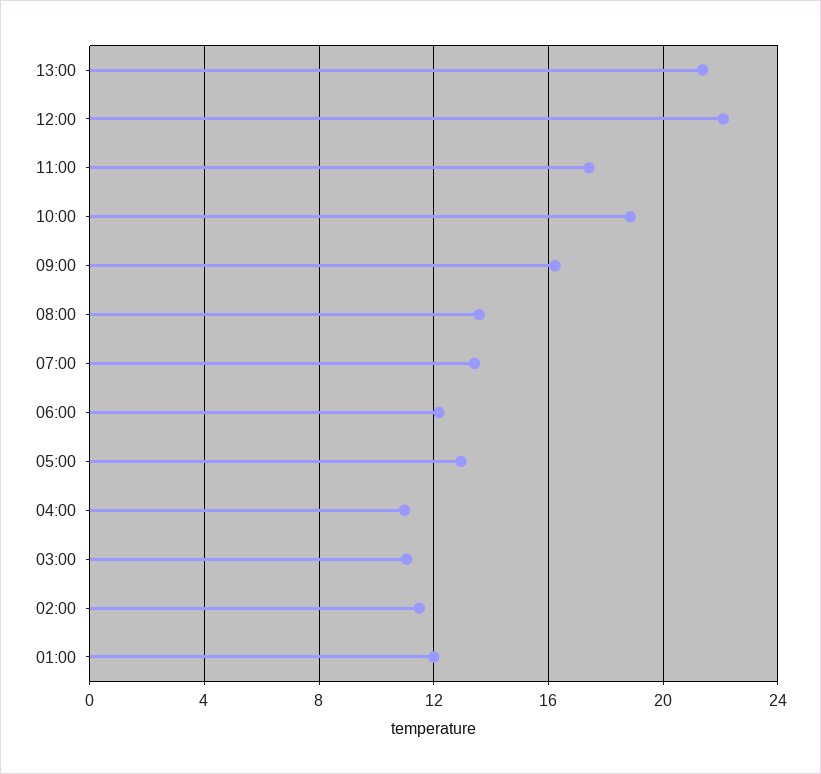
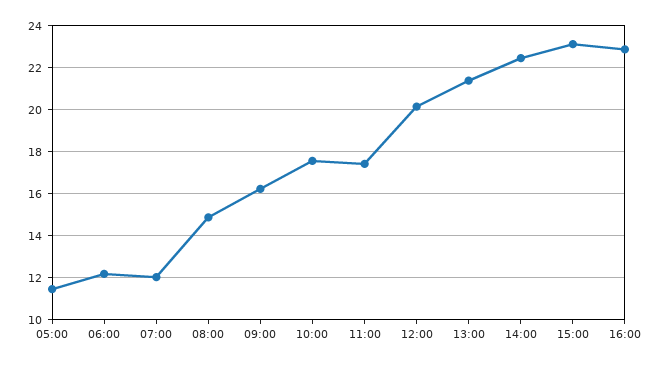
12:00: 22 -> 20
10:00: 19 -> 17.5
08:00: 13.5 -> 15
07:00: 13.5 -> 12
05:00: 13 -> 11.5
04:00: 11 -> none
03:00: 11 -> none
02:00: 11.5 -> none
01:00: 12 -> none
14:00: none -> 22.5
15:00: none -> 23
16:00: none -> 23

